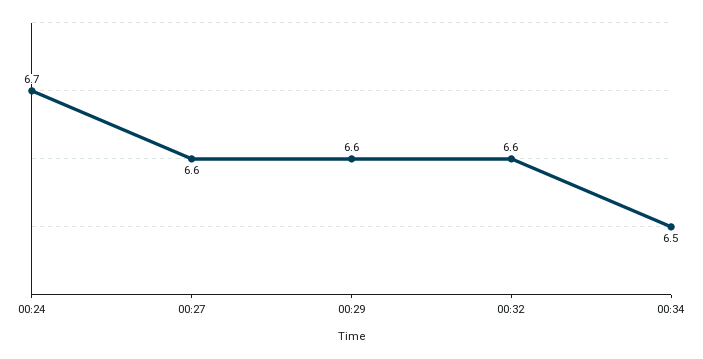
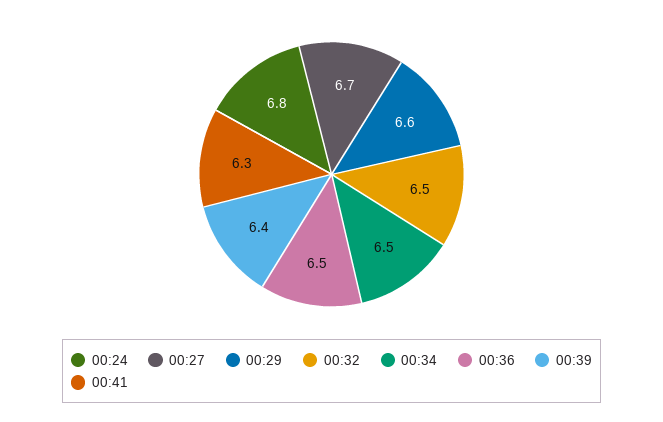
00:24: 6.7 -> 6.8
00:27: 6.6 -> 6.7
00:32: 6.6 -> 6.5
00:36: none -> 6.5
00:39: none -> 6.4
00:41: none -> 6.3

